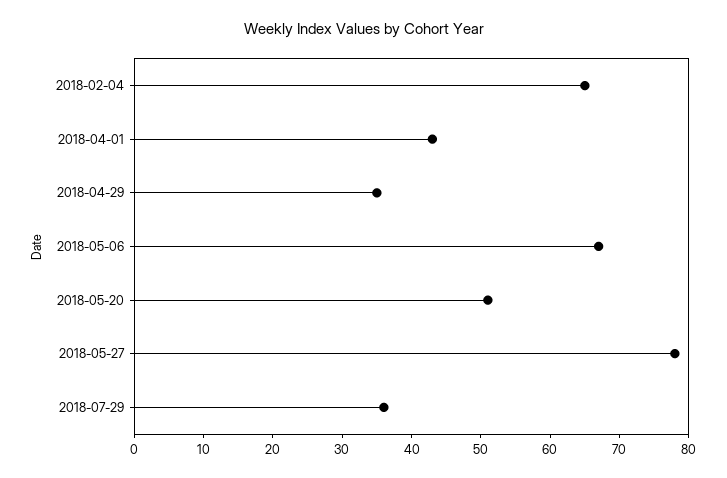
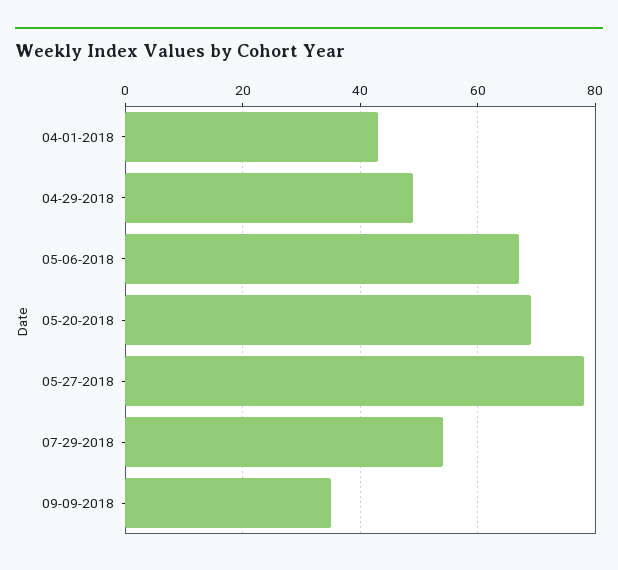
2018-02-04: 65 -> none
2018-04-29: 35 -> 50
2018-05-20: 50 -> 70
2018-07-29: 35 -> 55
09-09-2018: none -> 35

